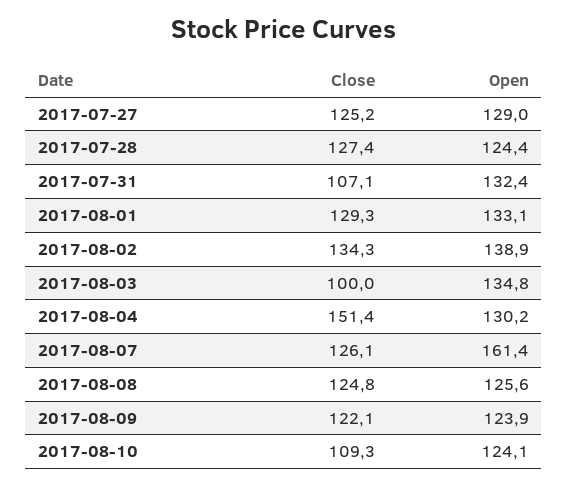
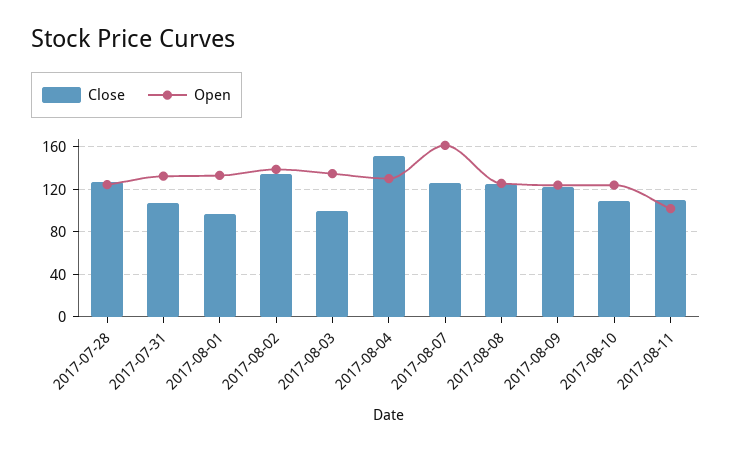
Close, 2017-07-27: 125.2 -> none
Open, 2017-07-27: 129 -> none
Close, 2017-08-01: 129.3 -> 100
Close, 2017-08-11: none -> 110
Open, 2017-08-11: none -> 100

